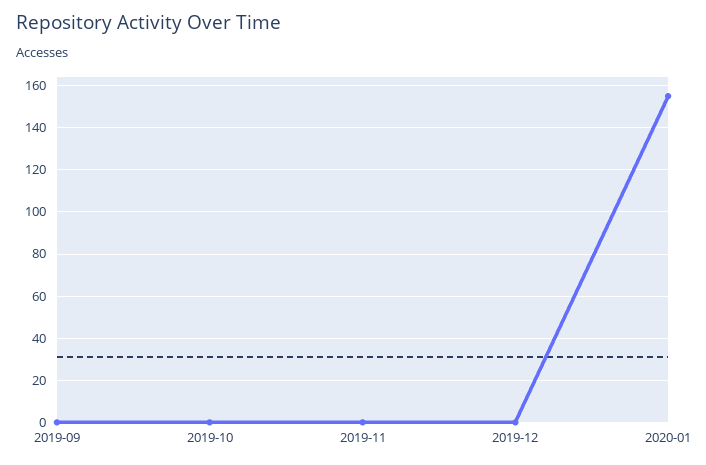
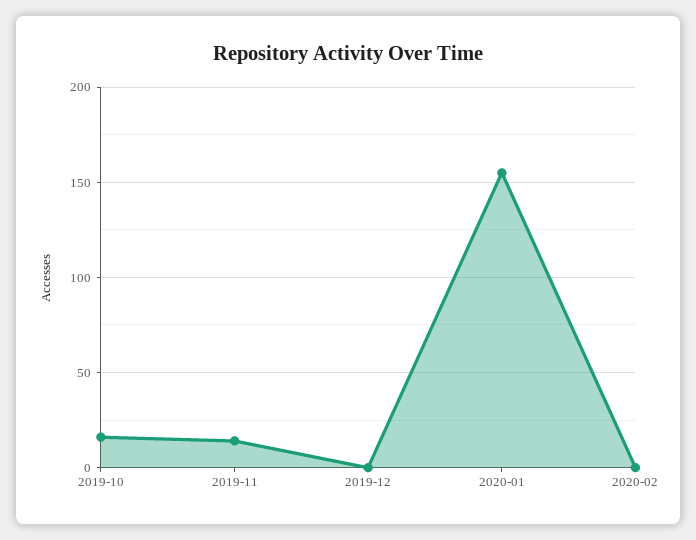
2019-09: 0 -> none
2019-10: 0 -> 15
2019-11: 0 -> 15
2020-02: none -> 0

